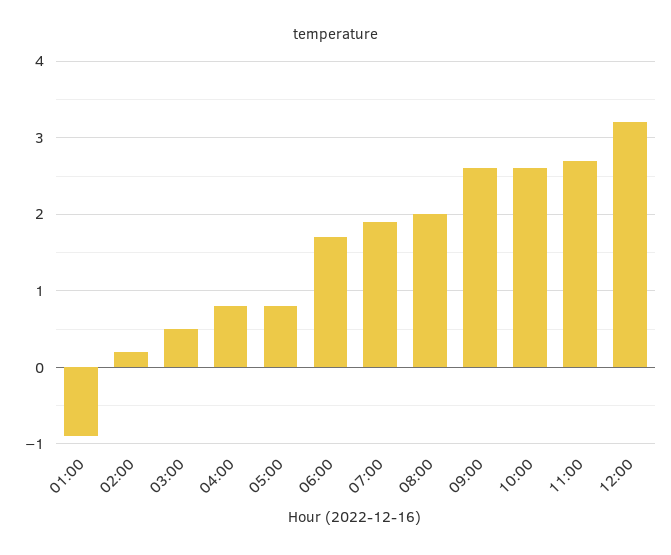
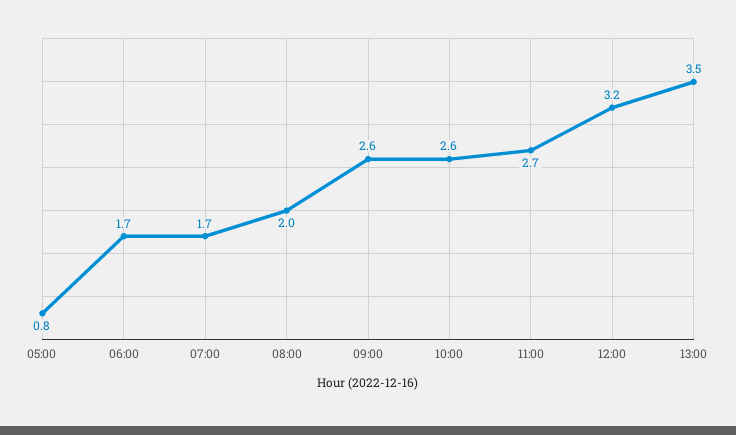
01:00: -0.9 -> none
02:00: 0.2 -> none
03:00: 0.5 -> none
04:00: 0.8 -> none
07:00: 1.9 -> 1.7
13:00: none -> 3.5

